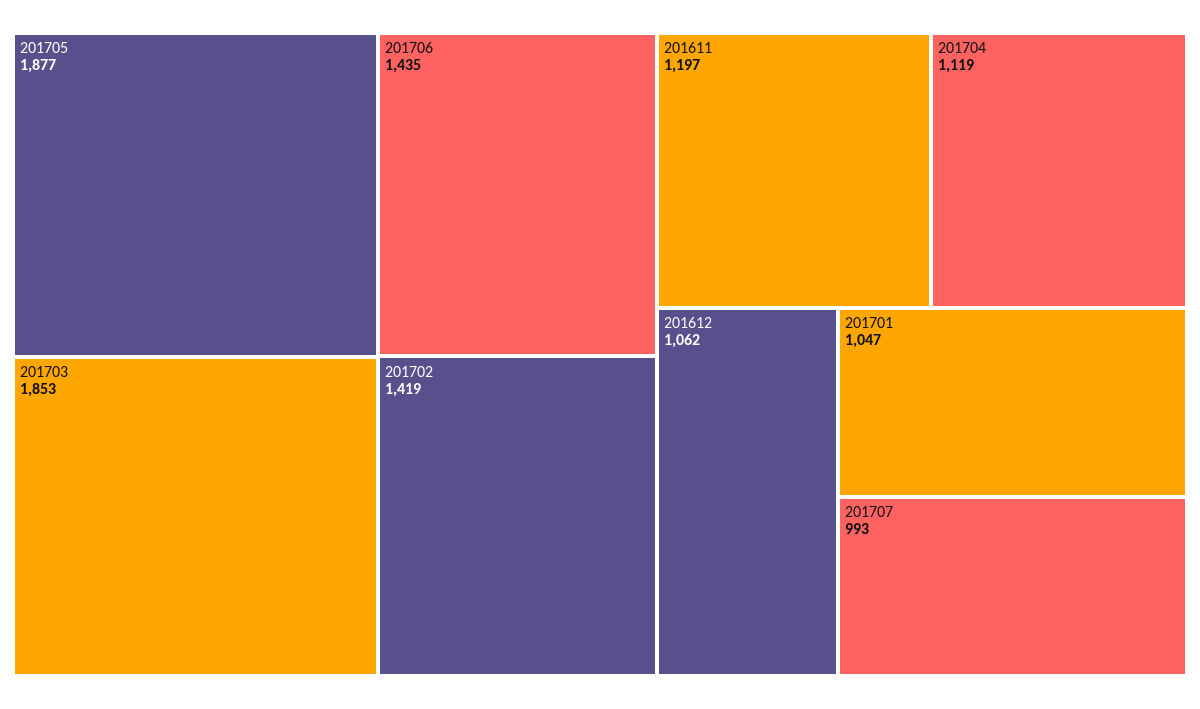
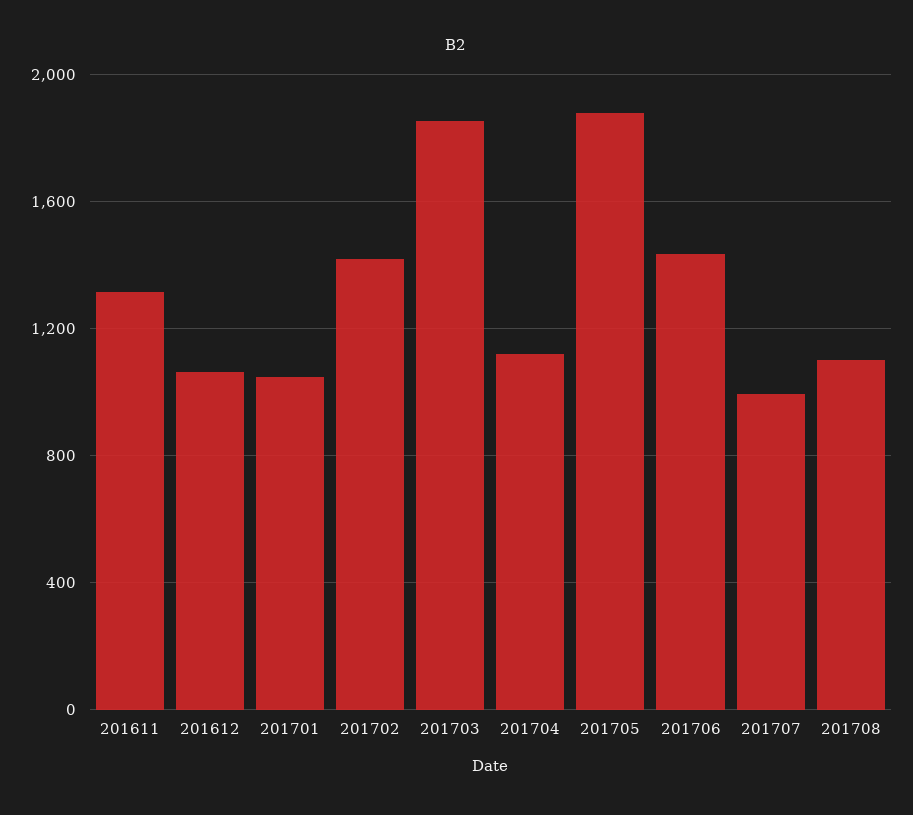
201611: 1197 -> 1300
201708: none -> 1100

